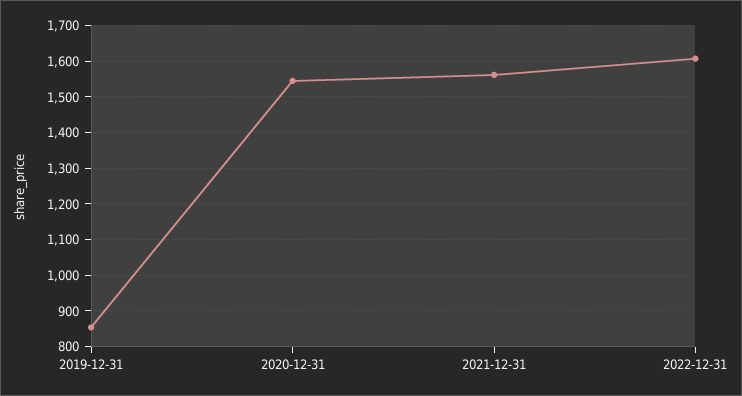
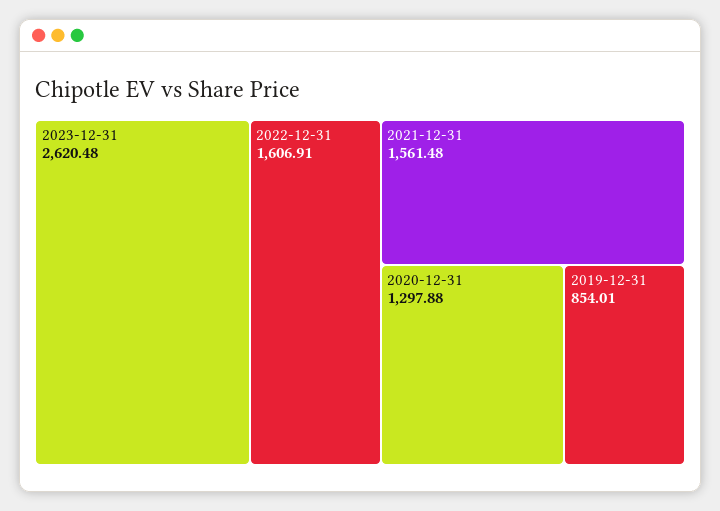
2020-12-31: 1540 -> 1297.88
2023-12-31: none -> 2620.48

